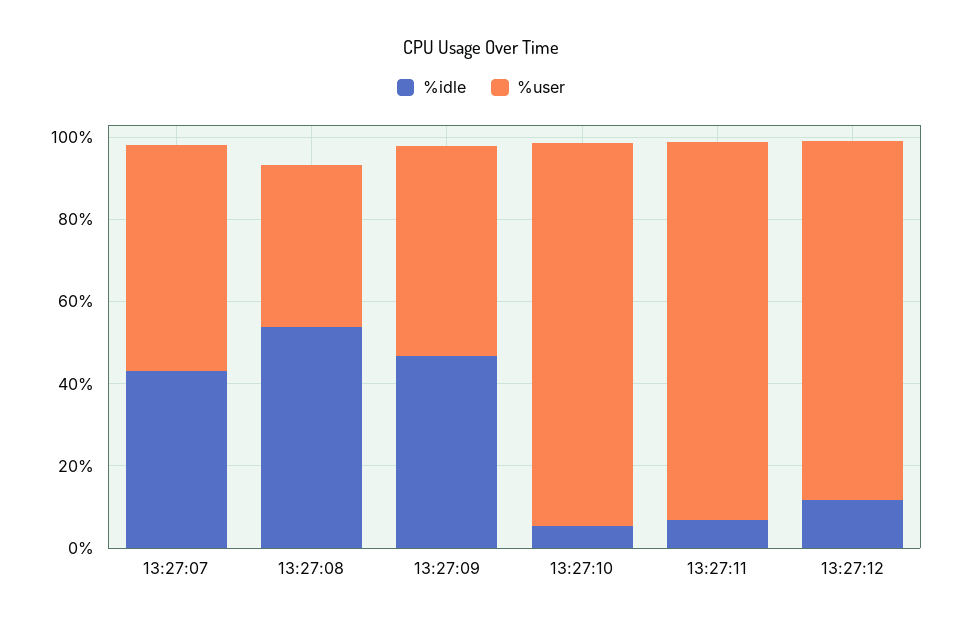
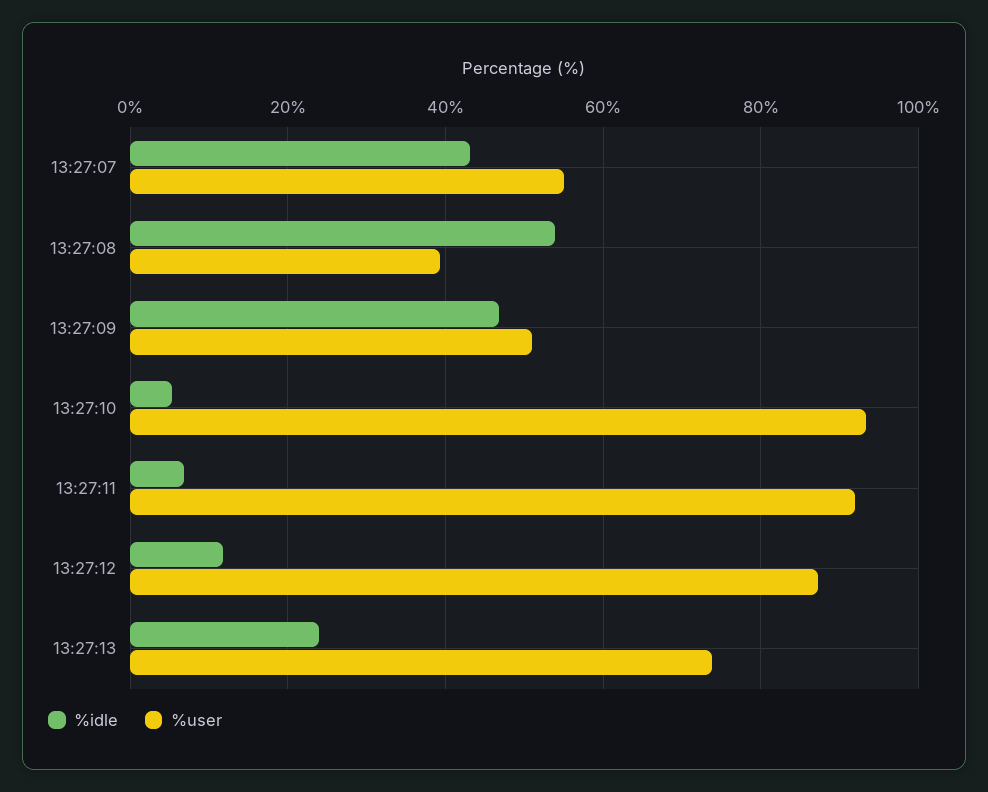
%idle, 13:27:13: none -> 24
%user, 13:27:13: none -> 74

